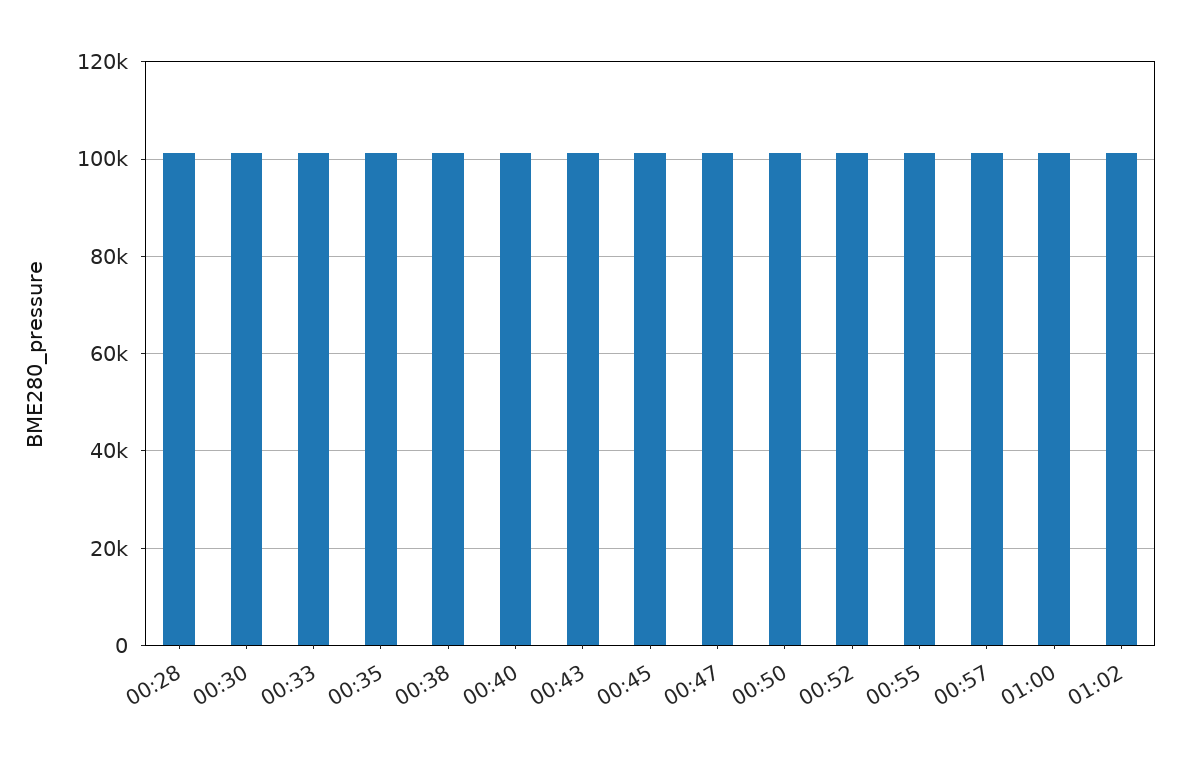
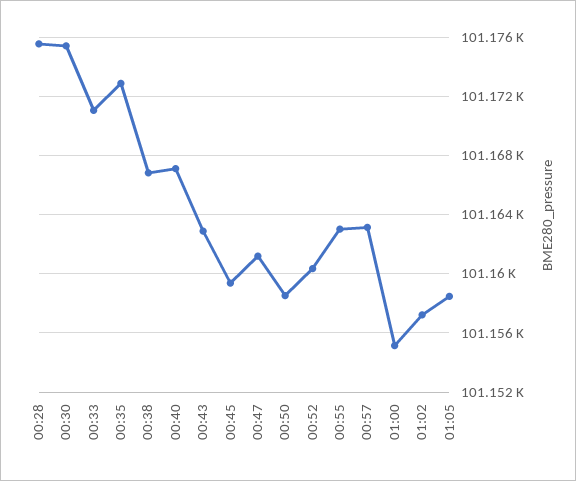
01:05: none -> 101158.5

